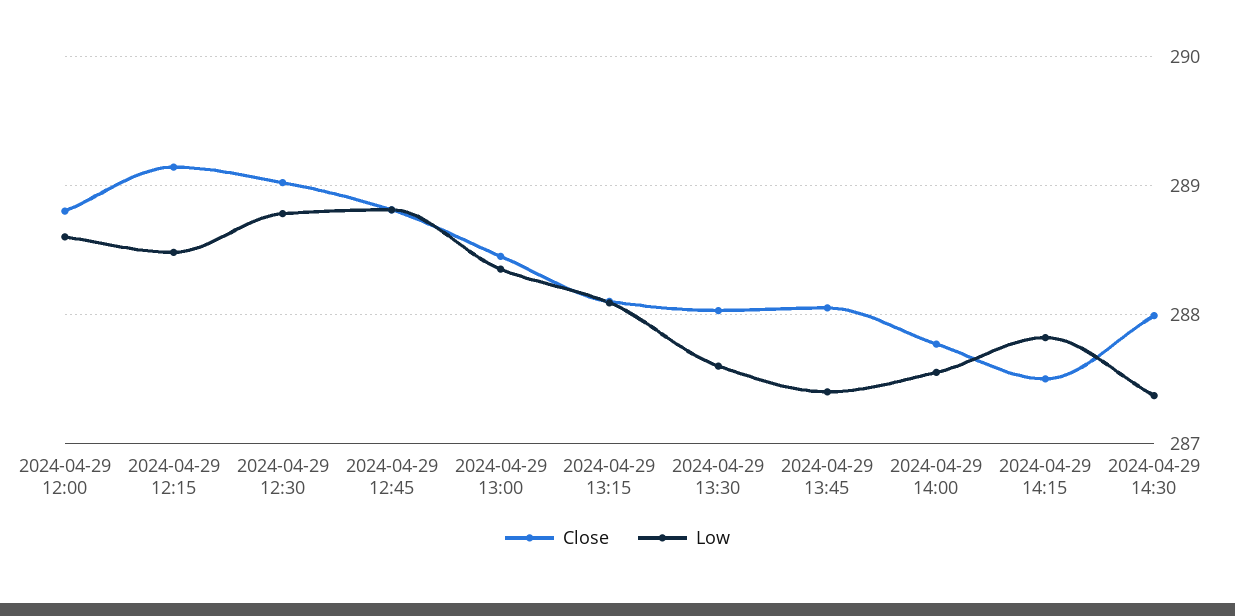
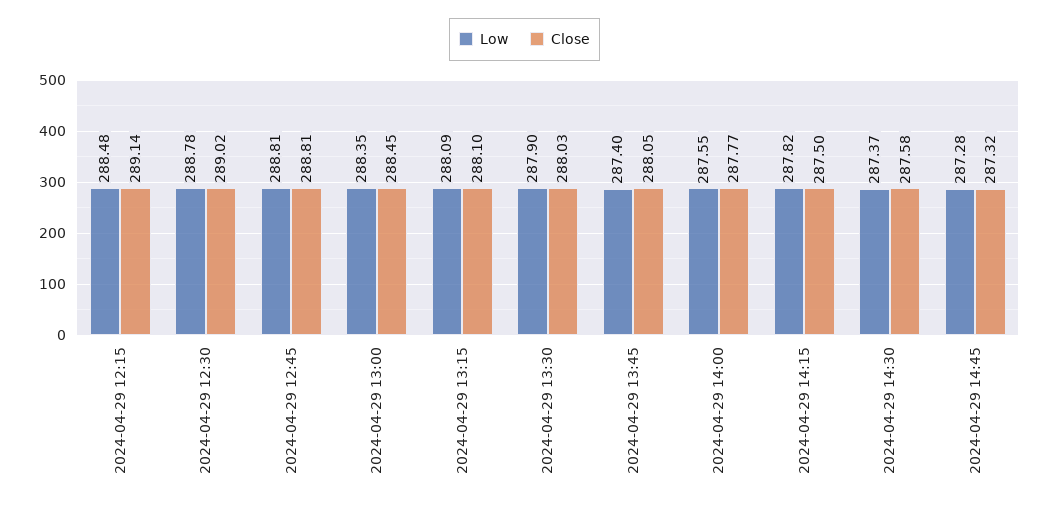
Close, 2024-04-29 12:00: 288.8 -> none
Low, 2024-04-29 12:00: 288.6 -> none
Low, 2024-04-29 13:30: 287.6 -> 287.9
Close, 2024-04-29 14:30: 288 -> 287.58
Low, 2024-04-29 14:45: none -> 287.28
Close, 2024-04-29 14:45: none -> 287.32

